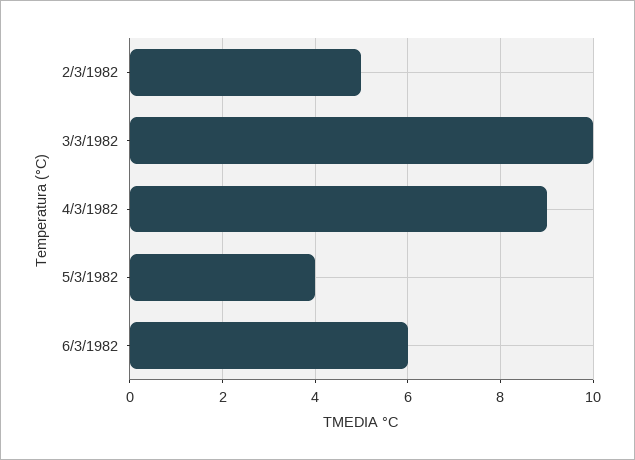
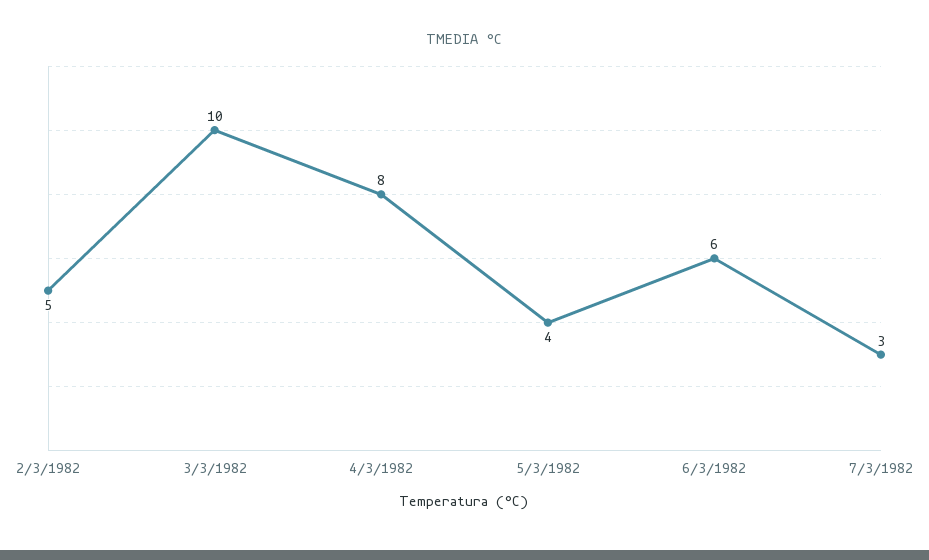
4/3/1982: 9 -> 8
7/3/1982: none -> 3

